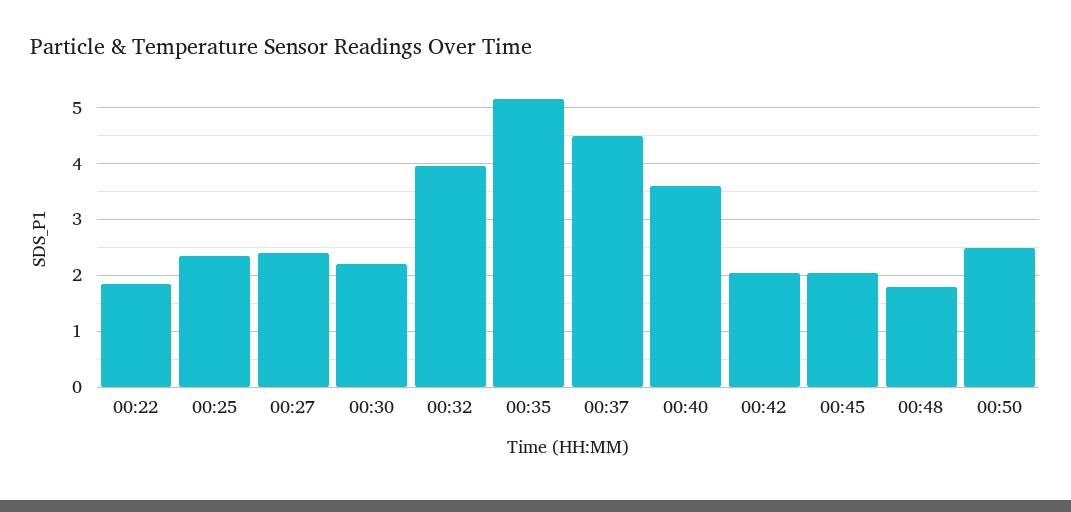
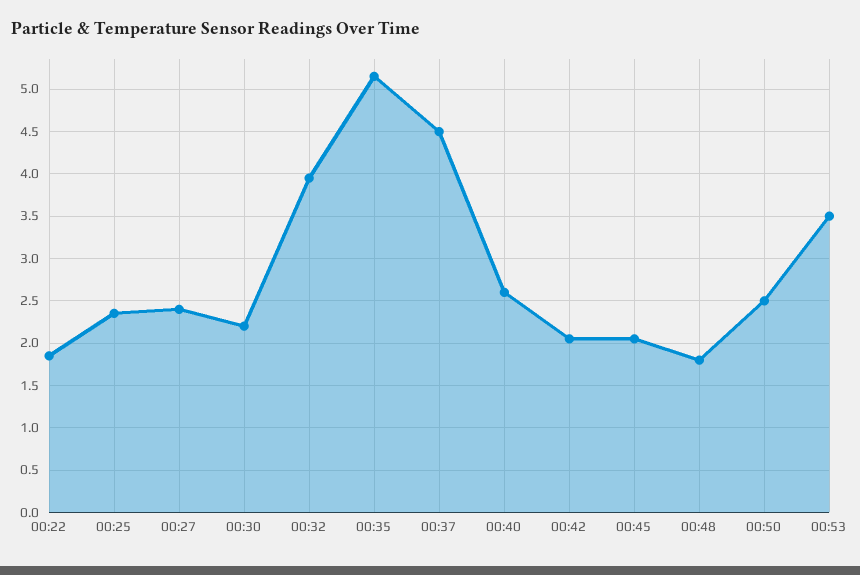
00:40: 3.6 -> 2.6
00:53: none -> 3.5

